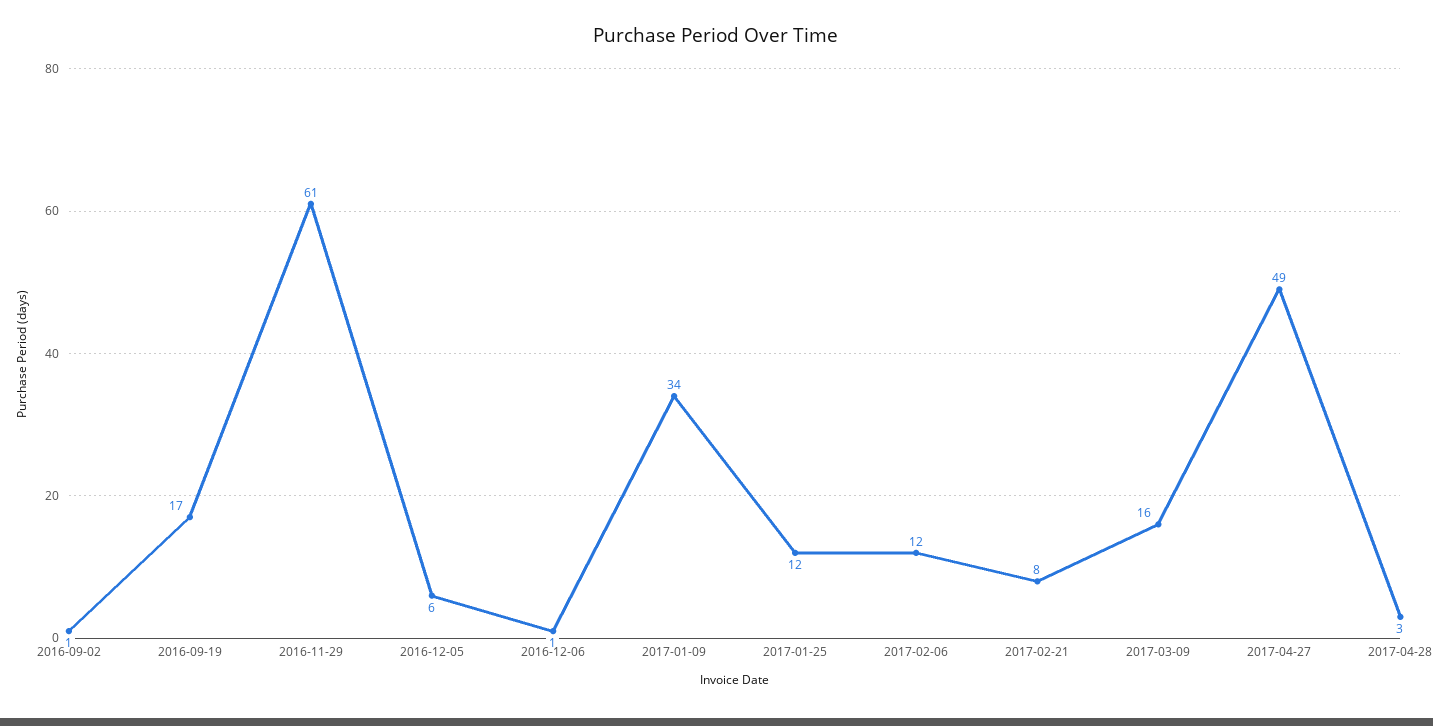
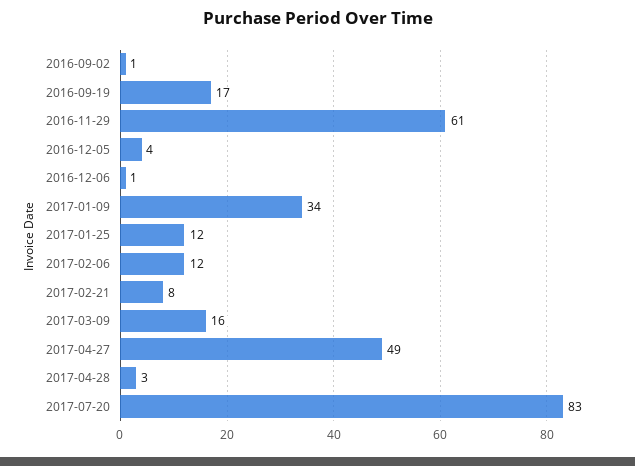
2016-12-05: 6 -> 4
2017-07-20: none -> 83

